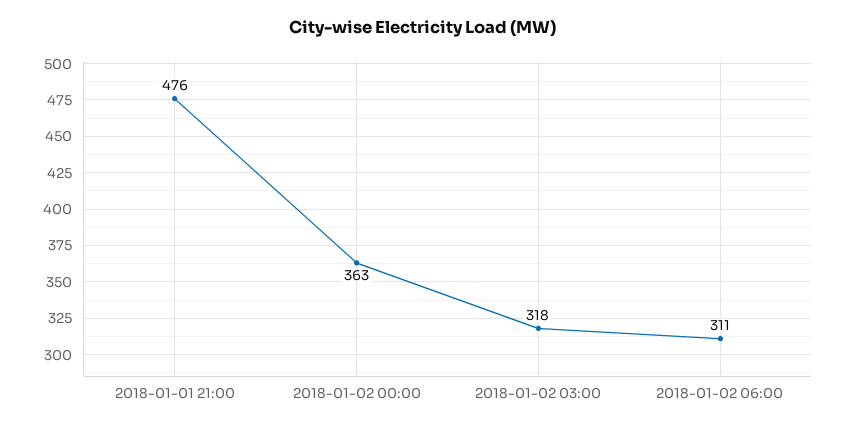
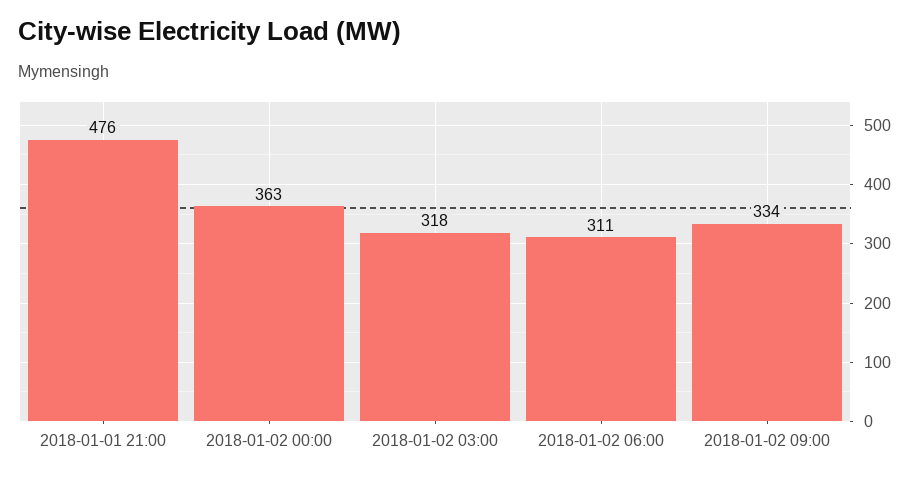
2018-01-02 09:00: none -> 334

